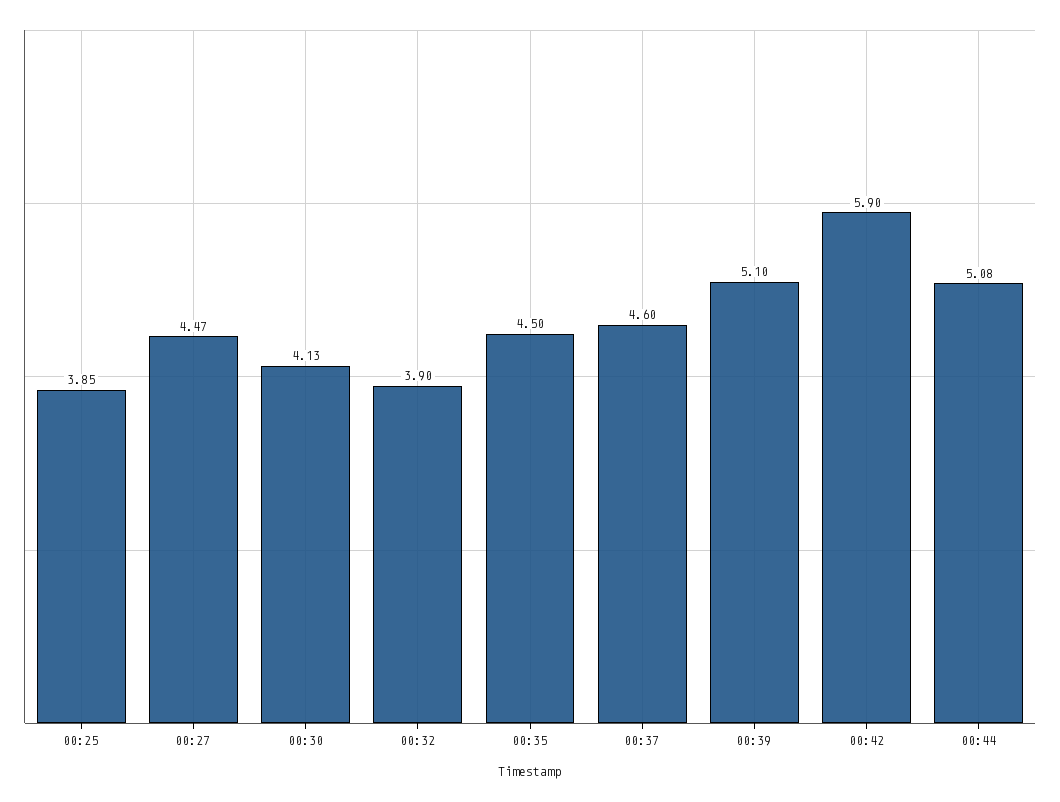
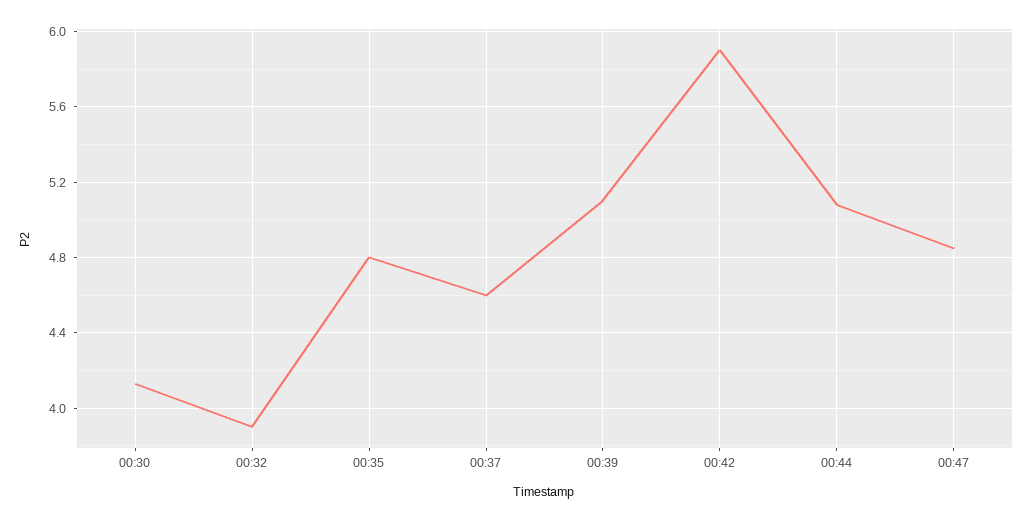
00:25: 3.85 -> none
00:27: 4.47 -> none
00:35: 4.5 -> 4.8
00:47: none -> 4.85

